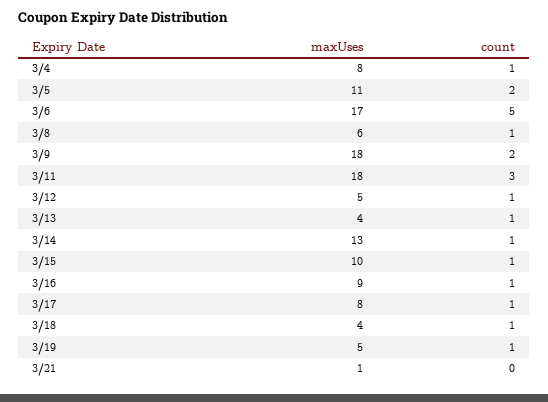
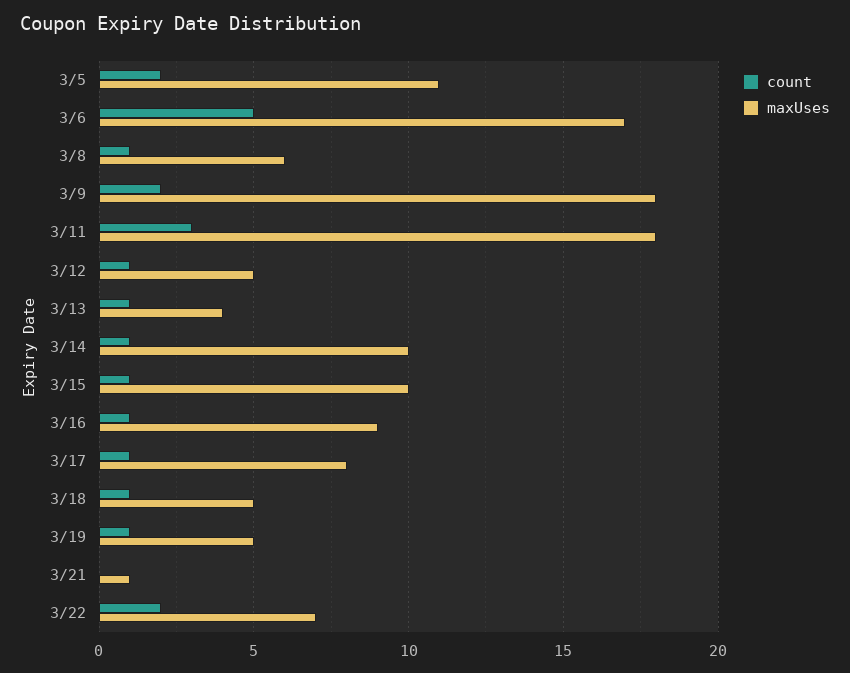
maxUses, 3/4: 8 -> none
count, 3/4: 1 -> none
maxUses, 3/14: 13 -> 10
maxUses, 3/18: 4 -> 5
count, 3/22: none -> 2
maxUses, 3/22: none -> 7

